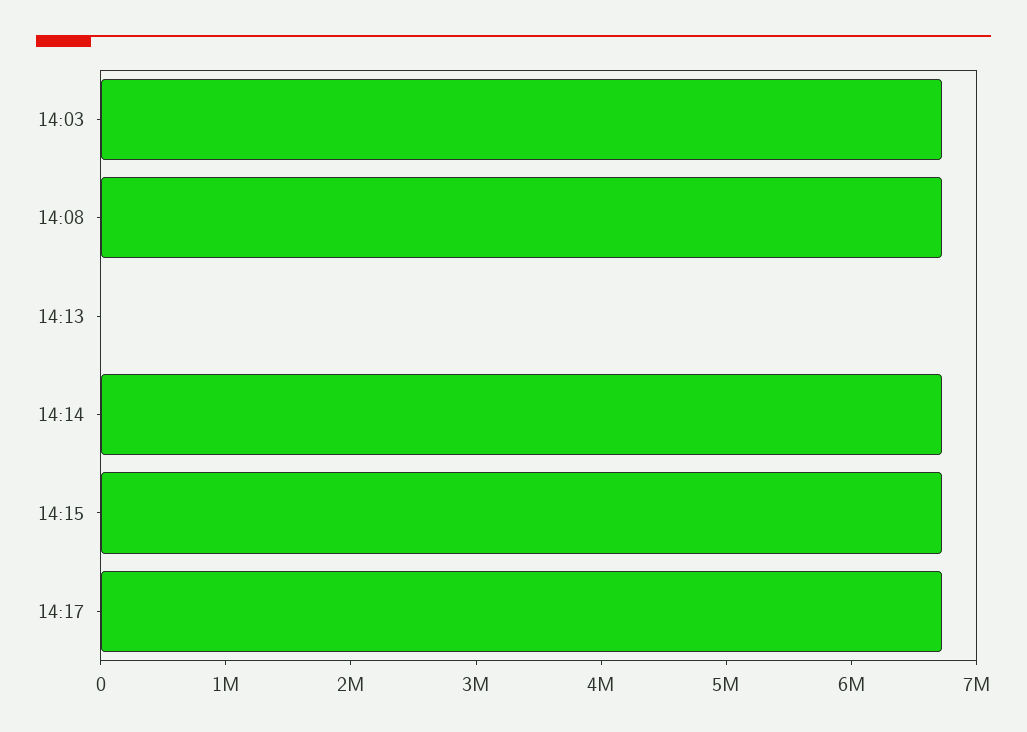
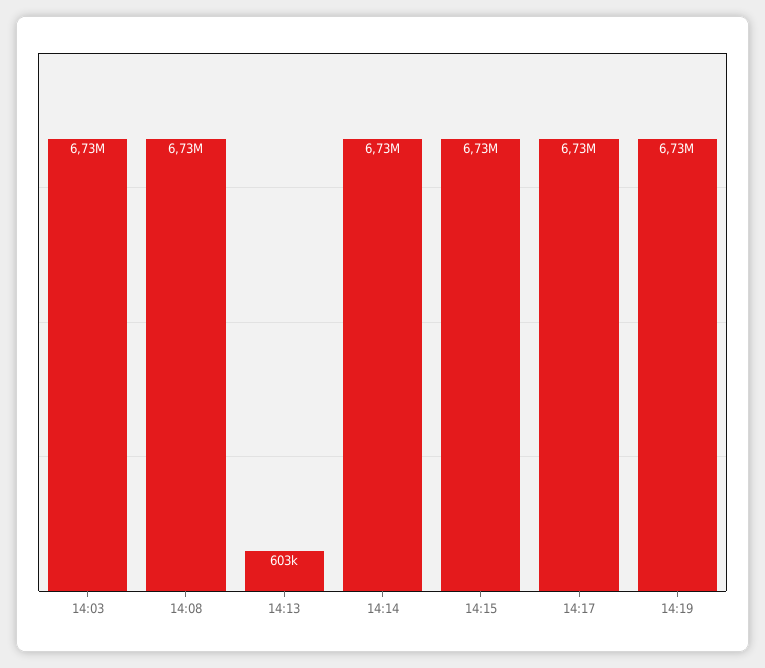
14:13: 0 -> 603000
14:19: none -> 6730000

